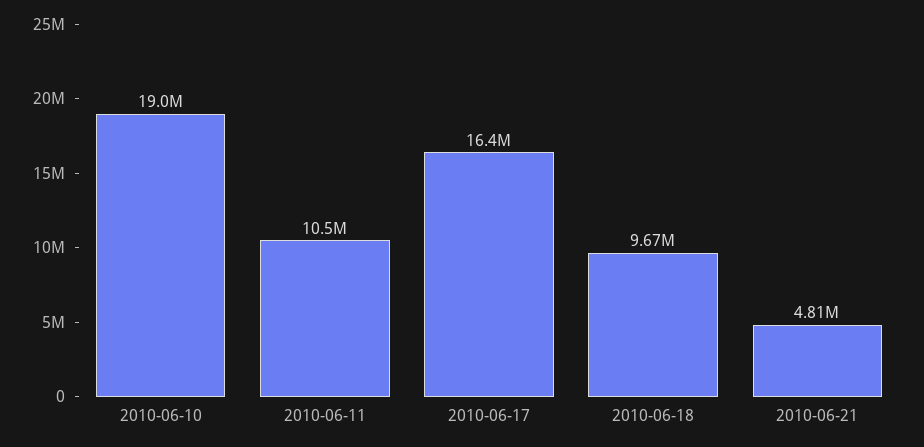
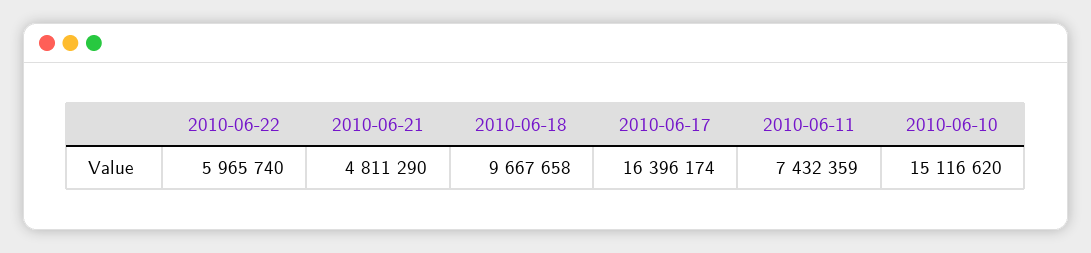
2010-06-10: 19000000 -> 15116620
2010-06-11: 10500000 -> 7432359
2010-06-22: none -> 5965740

